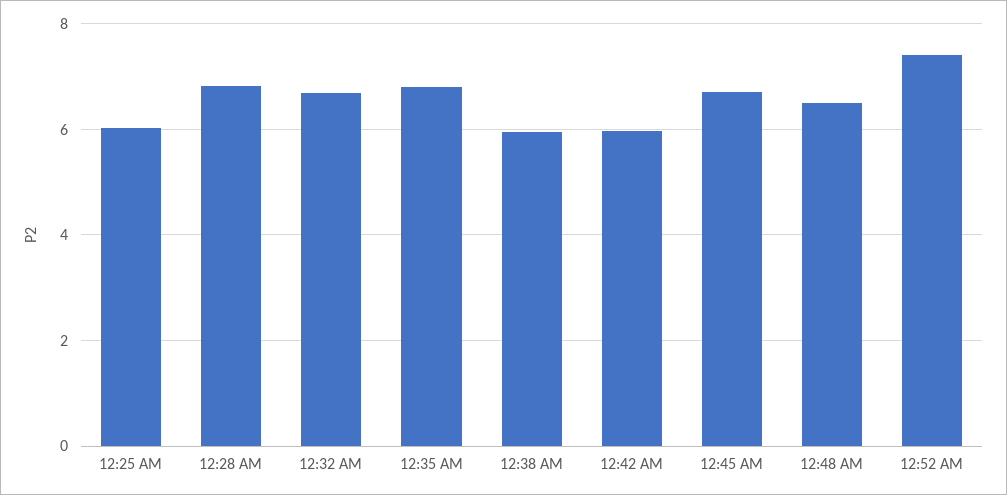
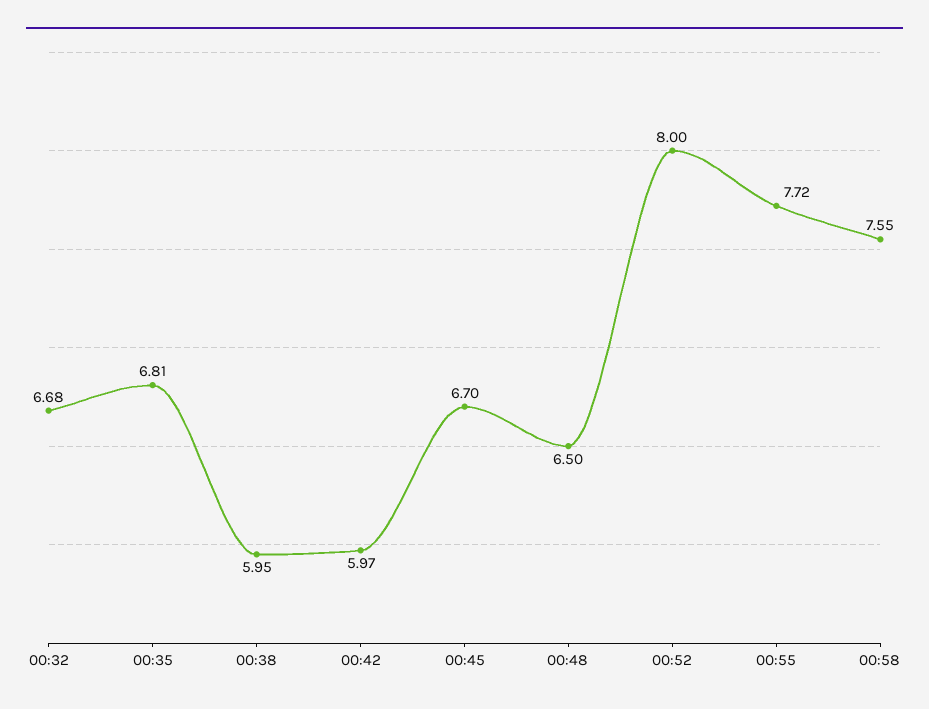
12:25 AM: 6 -> none
12:28 AM: 6.8 -> none
12:52 AM: 7.4 -> 8
00:55: none -> 7.72
00:58: none -> 7.55

